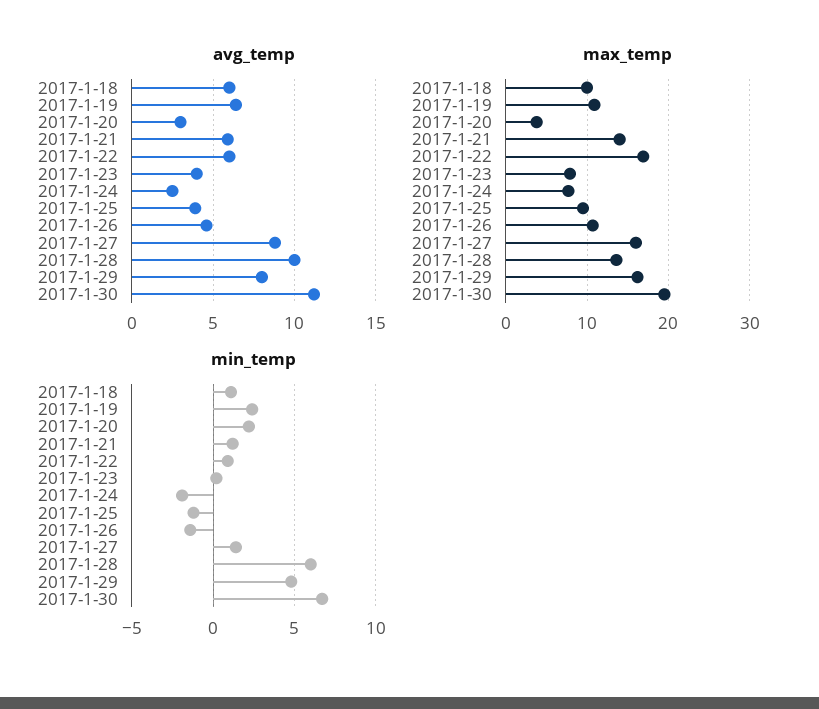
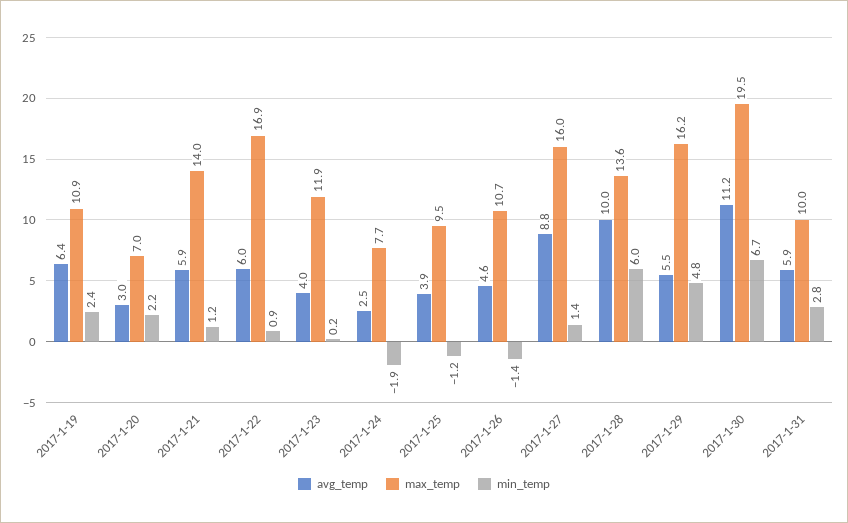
avg_temp, 2017-1-18: 6 -> none
avg_temp, 2017-1-29: 8 -> 5.5
max_temp, 2017-1-18: 10 -> none
max_temp, 2017-1-20: 4 -> 7
max_temp, 2017-1-23: 8 -> 11.9
min_temp, 2017-1-18: 1 -> none
avg_temp, 2017-1-31: none -> 5.9
max_temp, 2017-1-31: none -> 10
min_temp, 2017-1-31: none -> 2.8

